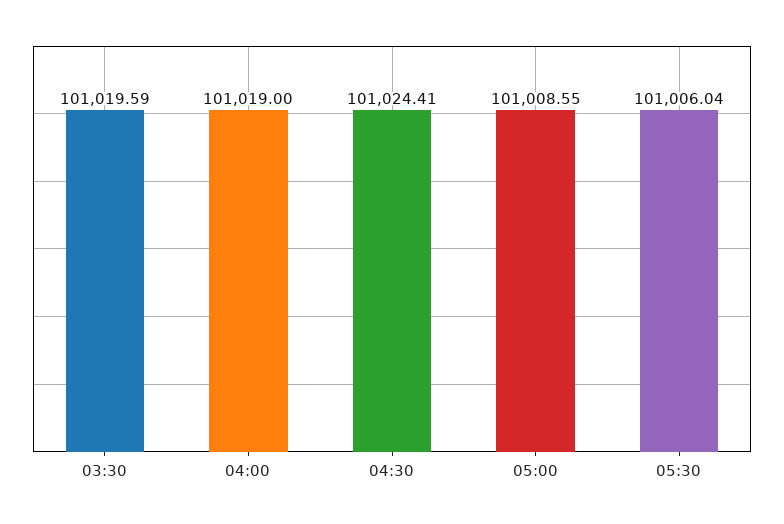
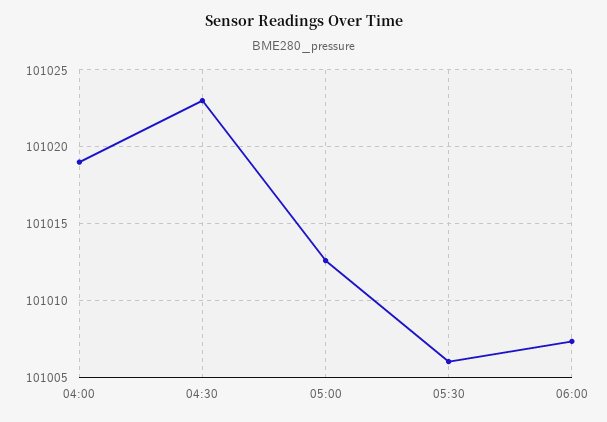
03:30: 101019.59 -> none
04:30: 101024.41 -> 101023
05:00: 101008.55 -> 101012.5
06:00: none -> 101007.5

